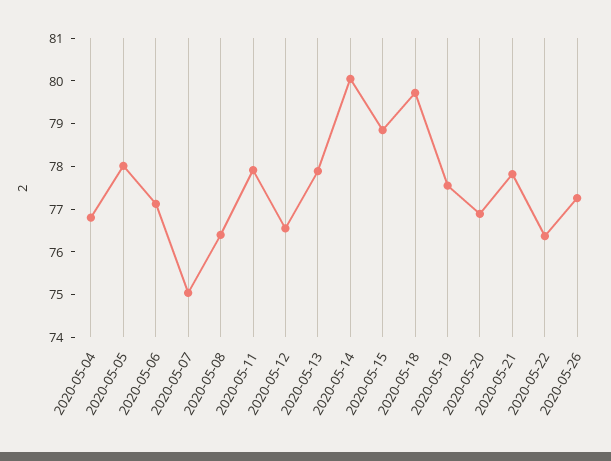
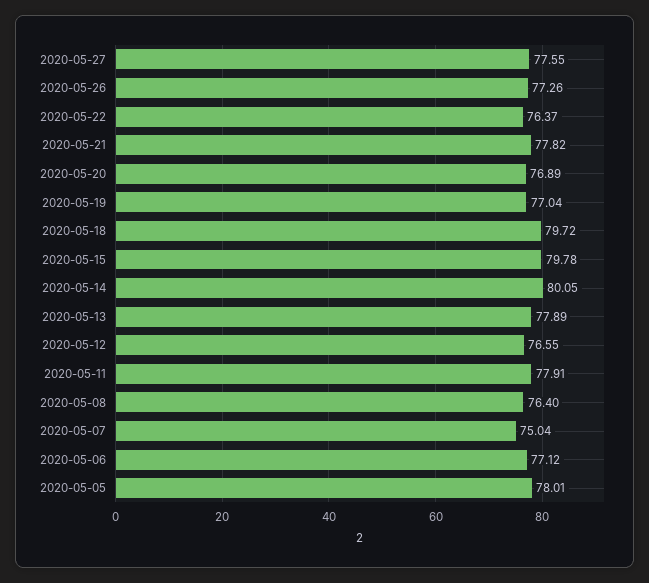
2020-05-04: 76.8 -> none
2020-05-15: 78.8 -> 79.78
2020-05-19: 77.6 -> 77.04
2020-05-27: none -> 77.55

